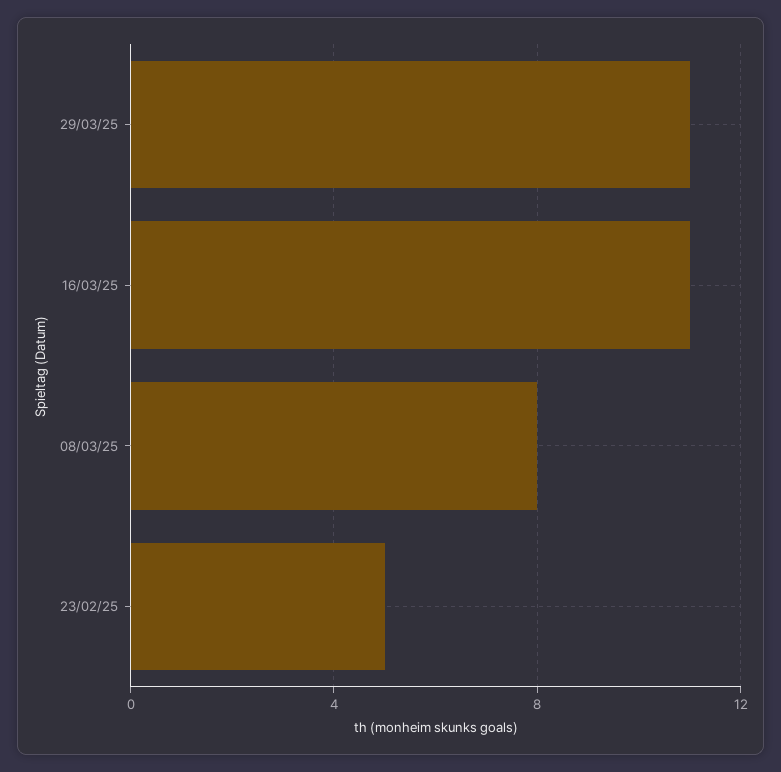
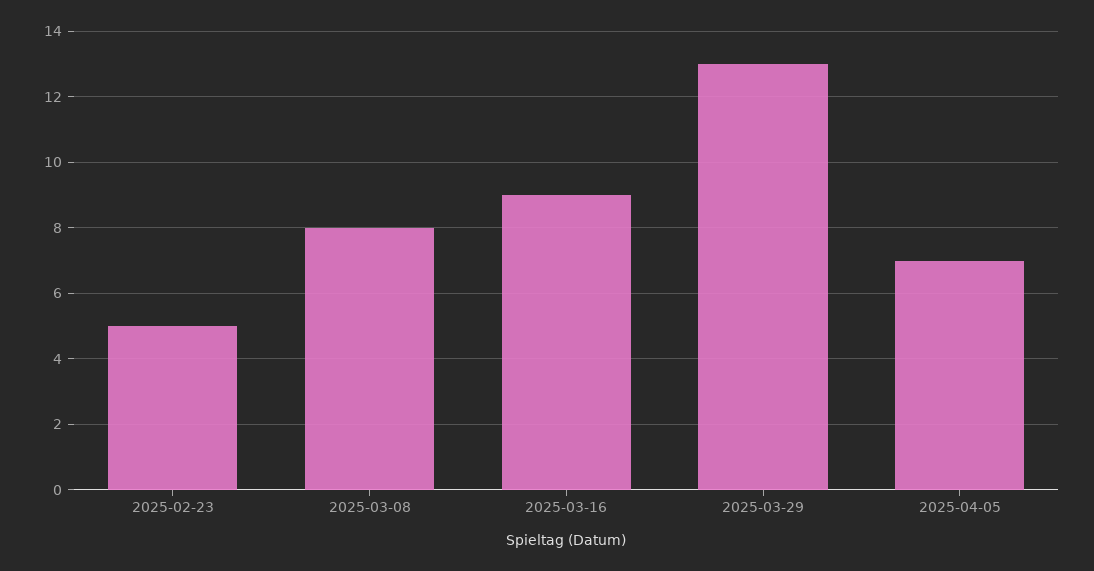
29/03/25: 11 -> 13
16/03/25: 11 -> 9
2025-04-05: none -> 7

